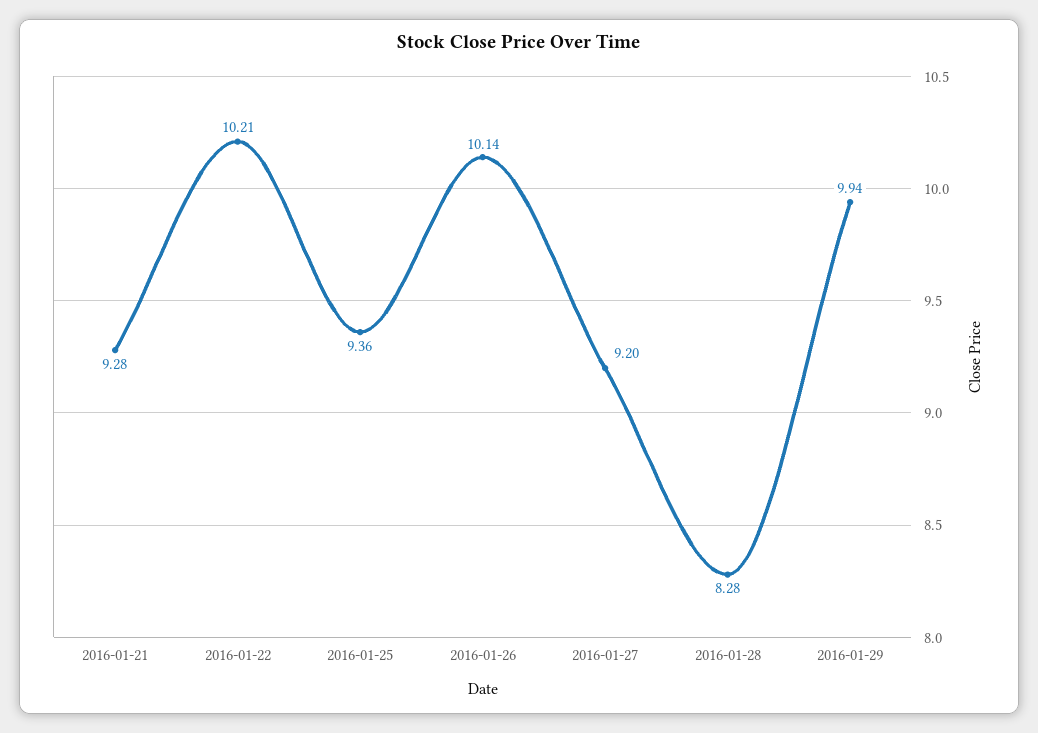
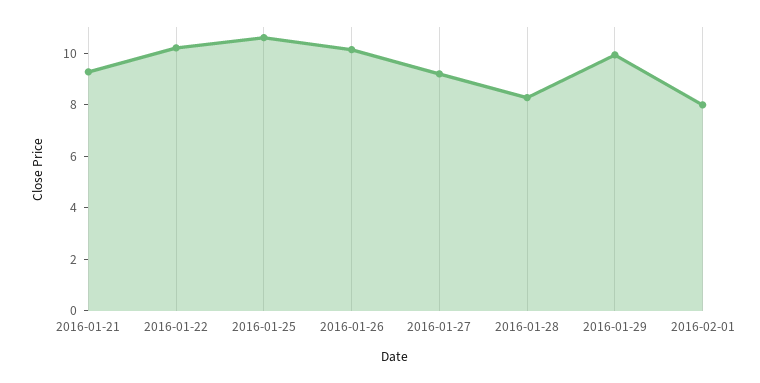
2016-01-25: 9.36 -> 10.5
2016-02-01: none -> 8

